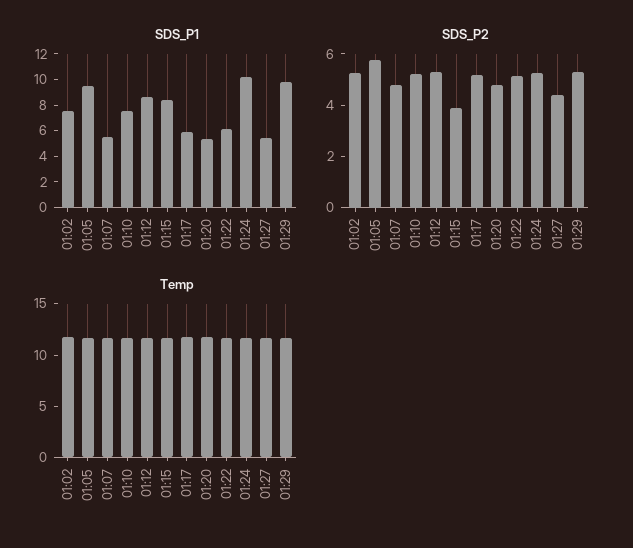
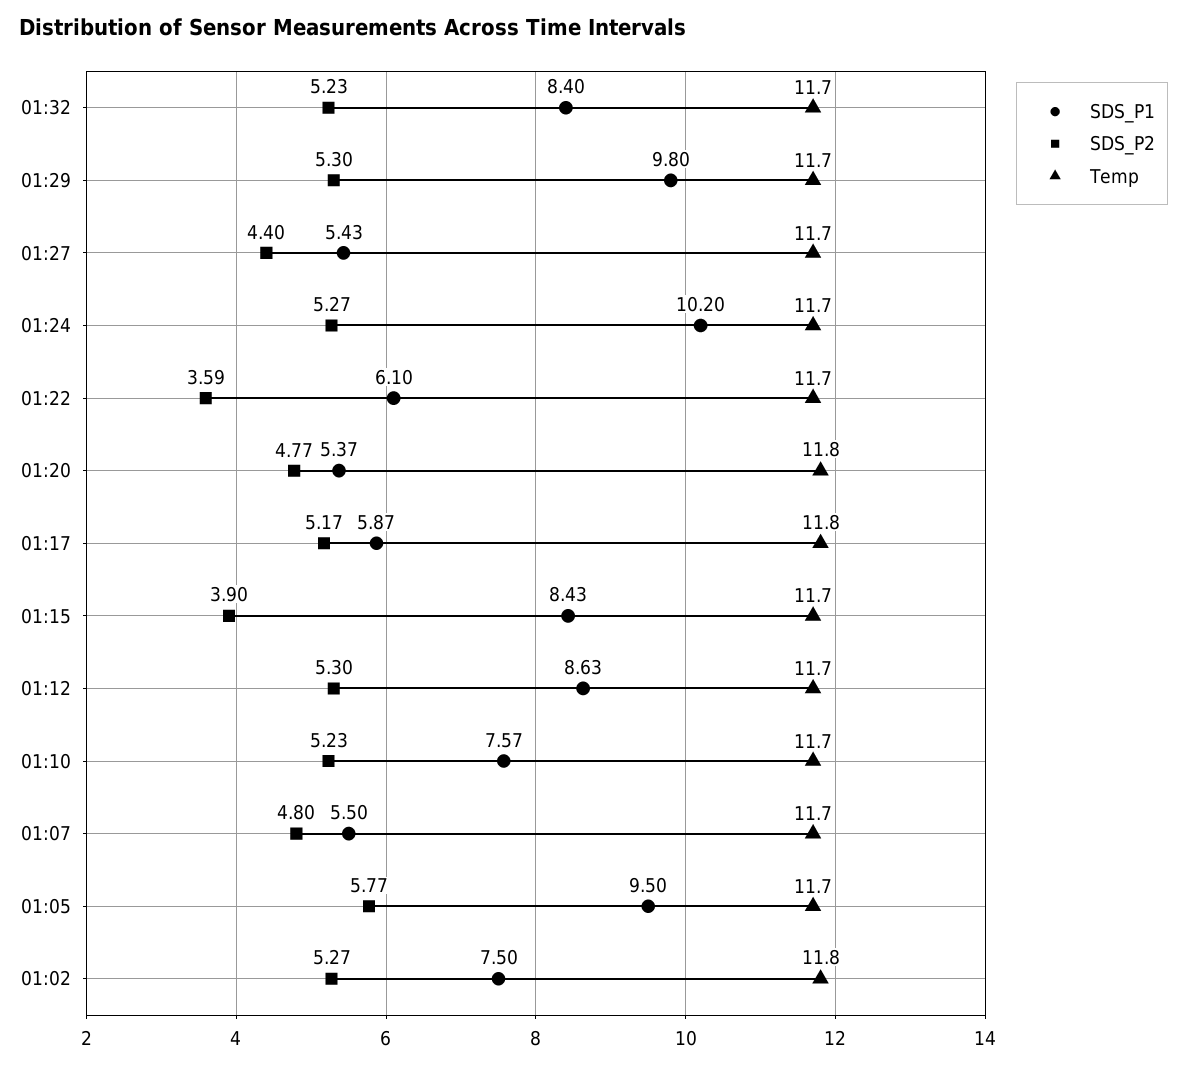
SDS_P2, 01:22: 5 -> 3.59
SDS_P1, 01:32: none -> 8.4
SDS_P2, 01:32: none -> 5.23
Temp, 01:32: none -> 11.7

